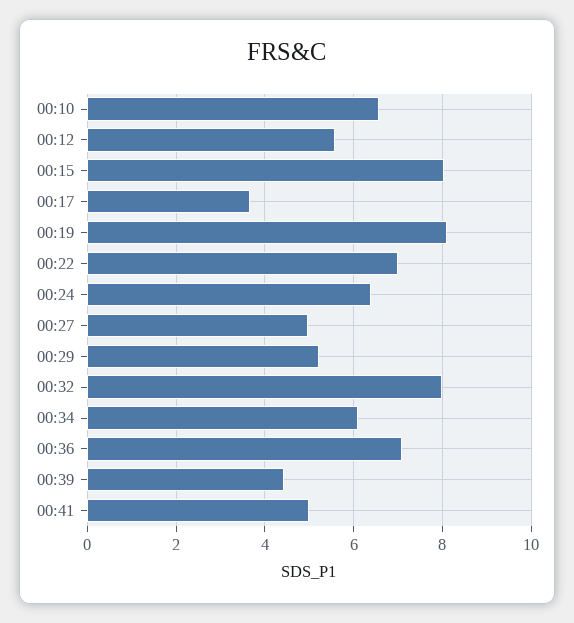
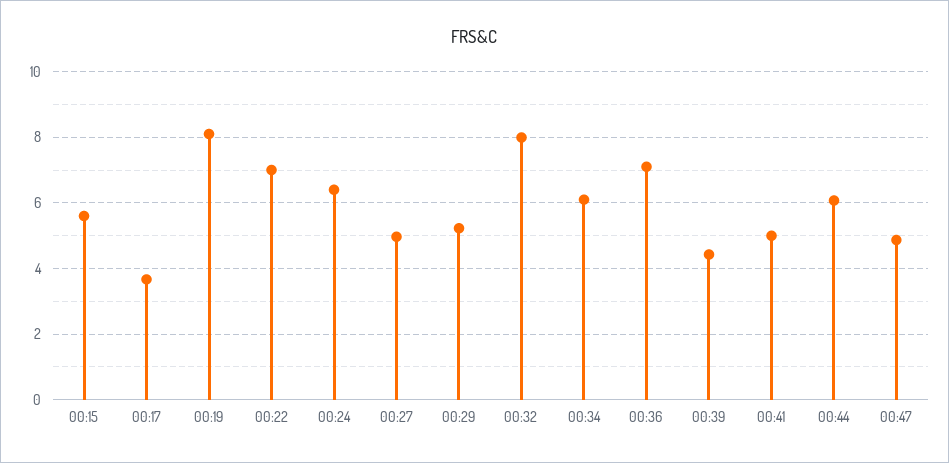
00:10: 6.6 -> none
00:12: 5.6 -> none
00:15: 8 -> 5.6
00:44: none -> 6
00:47: none -> 4.8

